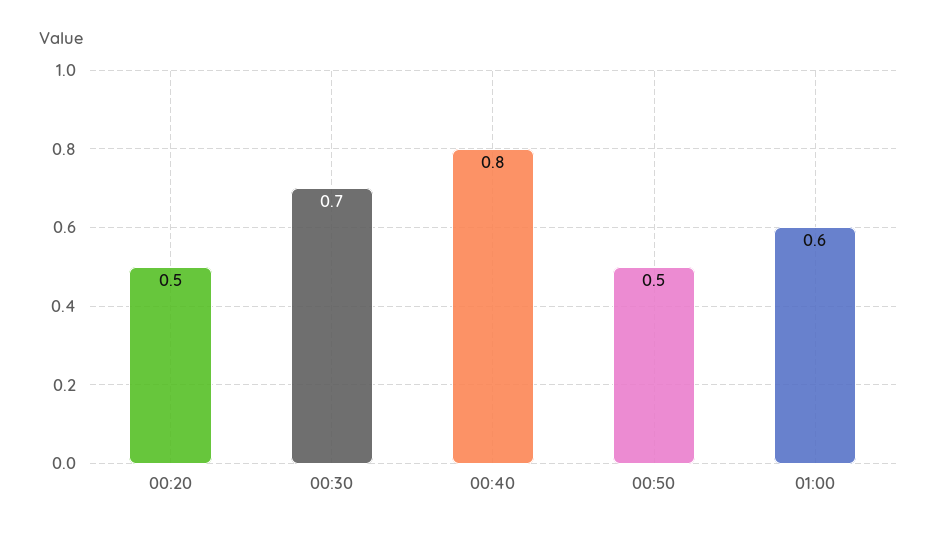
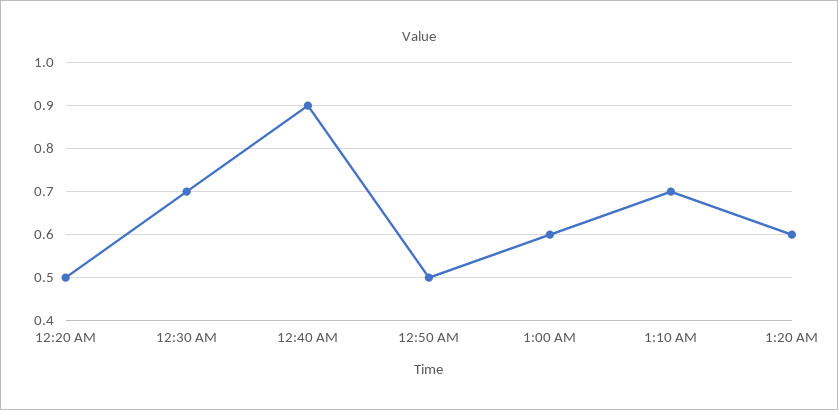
00:40: 0.8 -> 0.9
1:10 AM: none -> 0.7
1:20 AM: none -> 0.6

